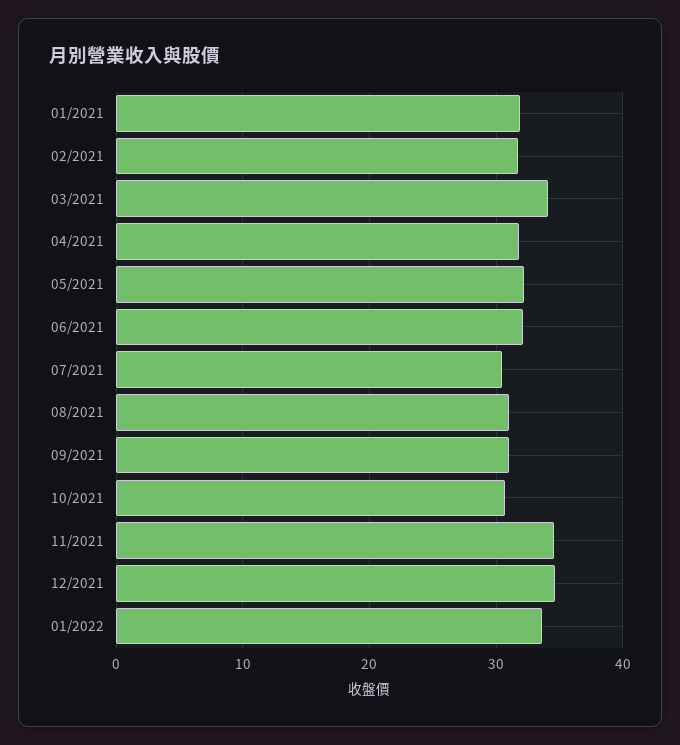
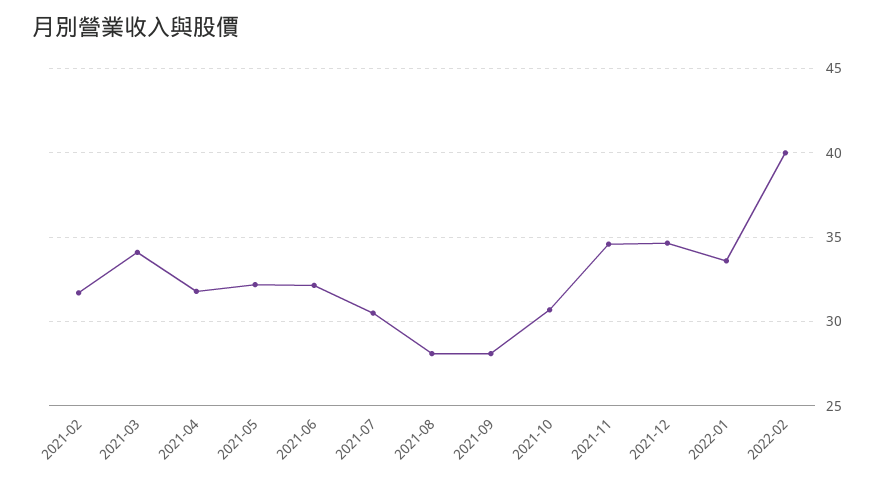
01/2021: 32 -> none
08/2021: 31 -> 28
09/2021: 31 -> 28
2022-02: none -> 40

